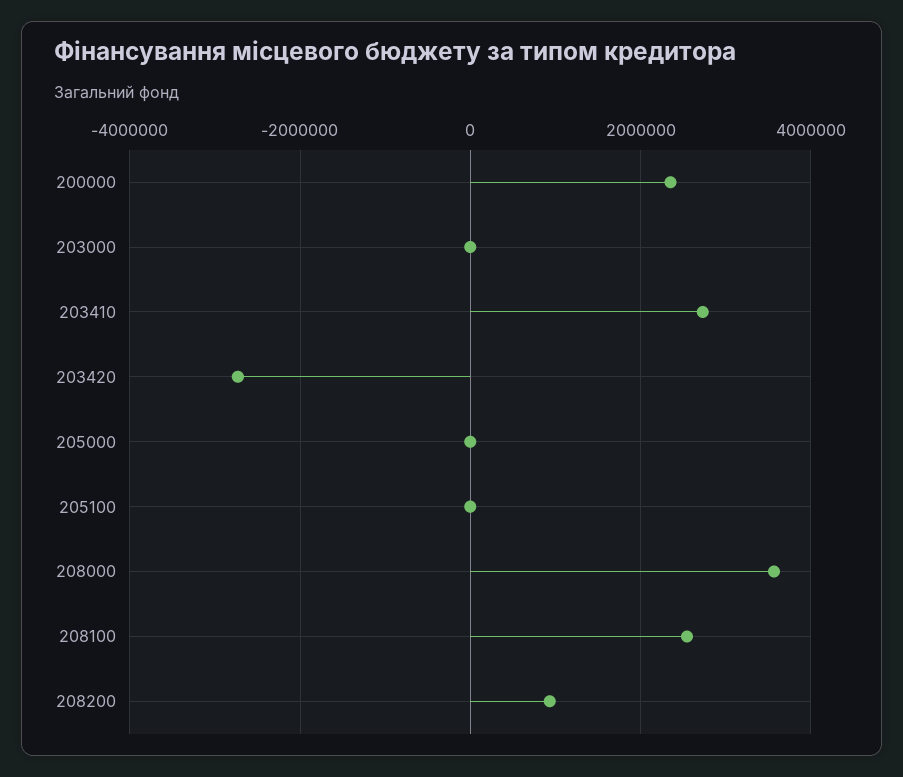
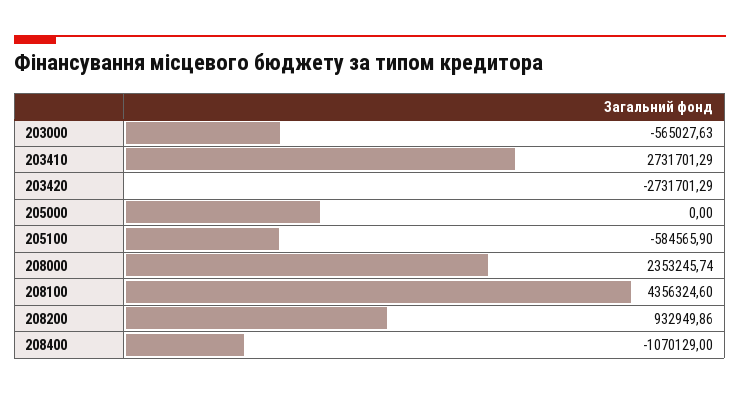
200000: 2400000 -> none
203000: 0 -> -565027.63
205100: 0 -> -584565.9
208000: 3600000 -> 2353245.74
208100: 2600000 -> 4356324.6
208400: none -> -1070129

